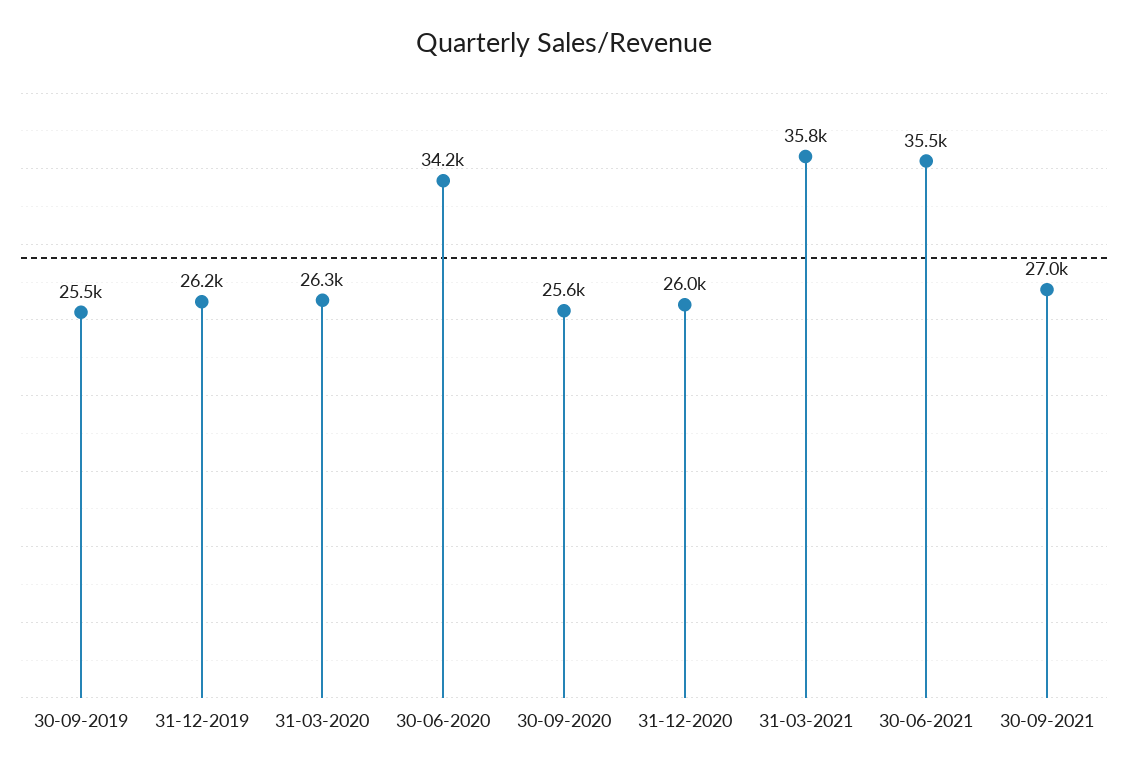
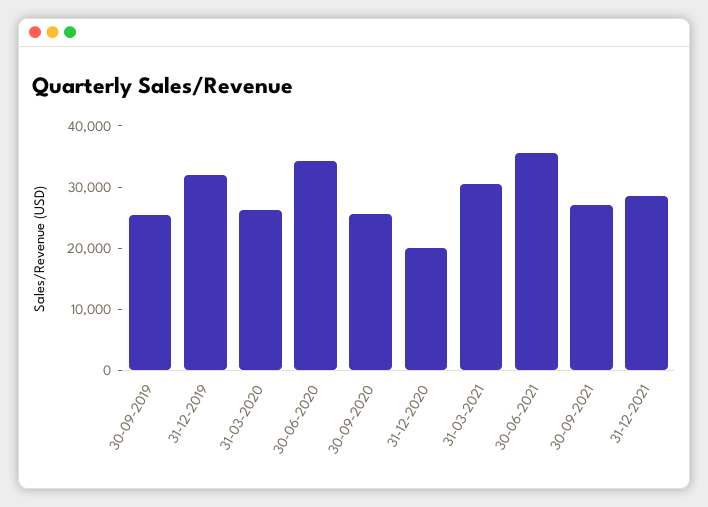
31-12-2019: 26200 -> 32000
31-12-2020: 26000 -> 20000
31-03-2021: 35800 -> 30000
31-12-2021: none -> 28000

